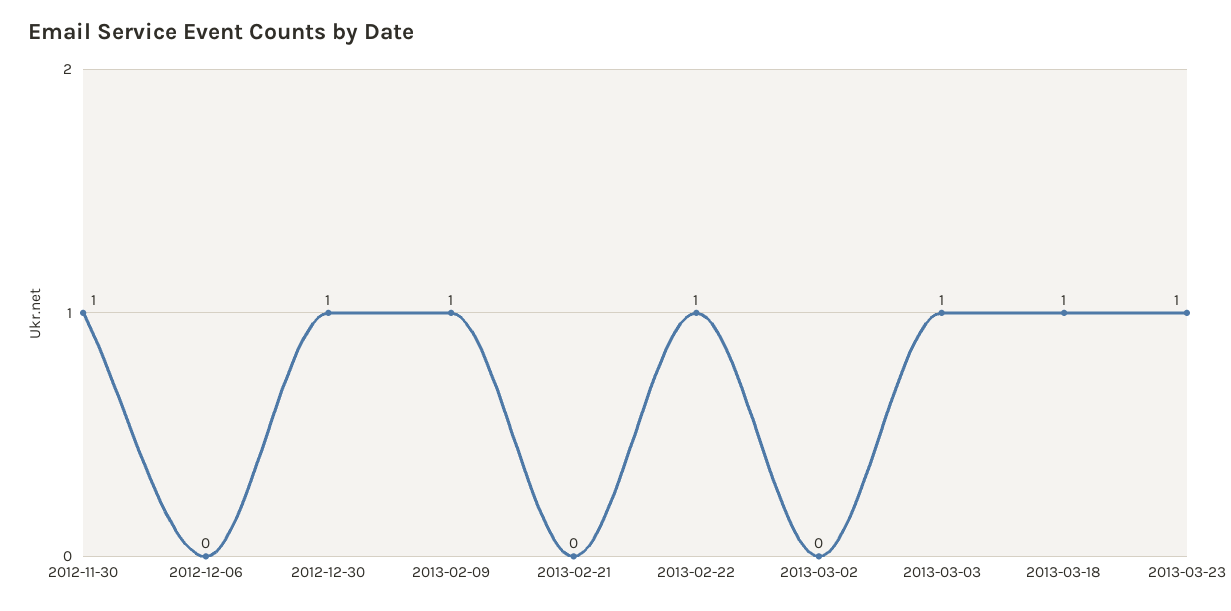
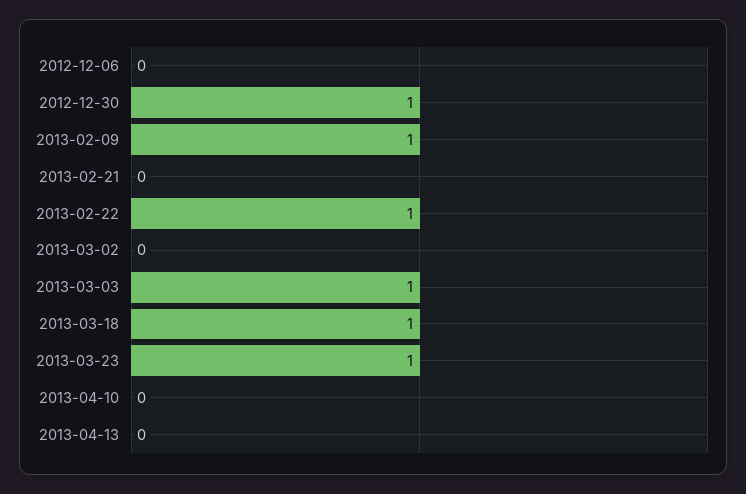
2012-11-30: 1 -> none
2013-04-10: none -> 0
2013-04-13: none -> 0

